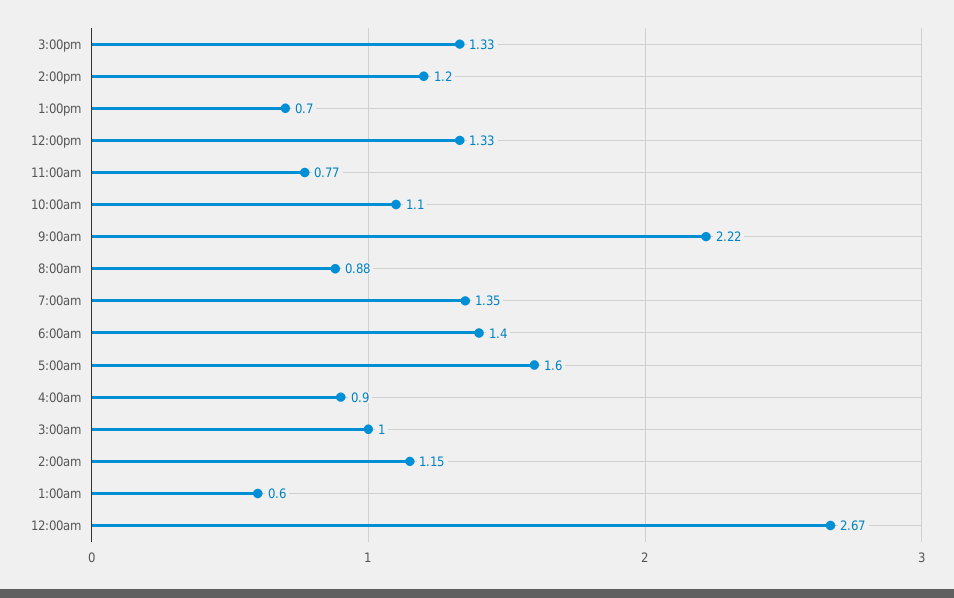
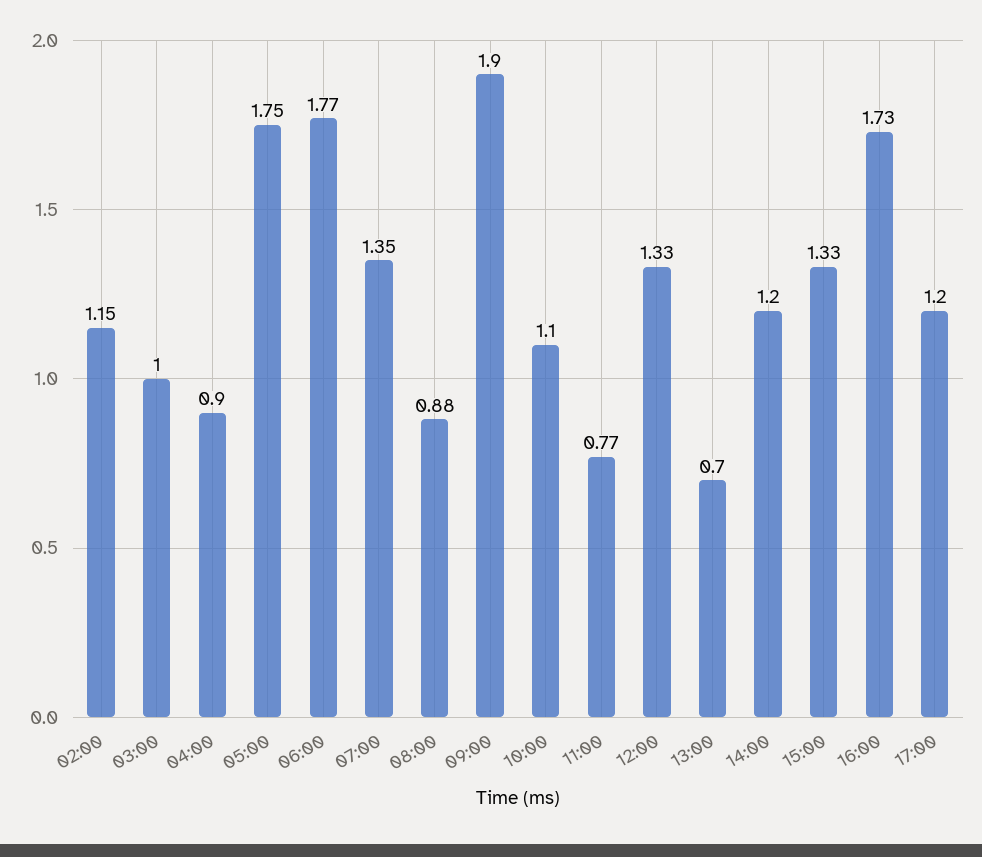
9:00am: 2.22 -> 1.9
6:00am: 1.4 -> 1.77
5:00am: 1.6 -> 1.75
1:00am: 0.6 -> none
12:00am: 2.67 -> none
16:00: none -> 1.73
17:00: none -> 1.2

